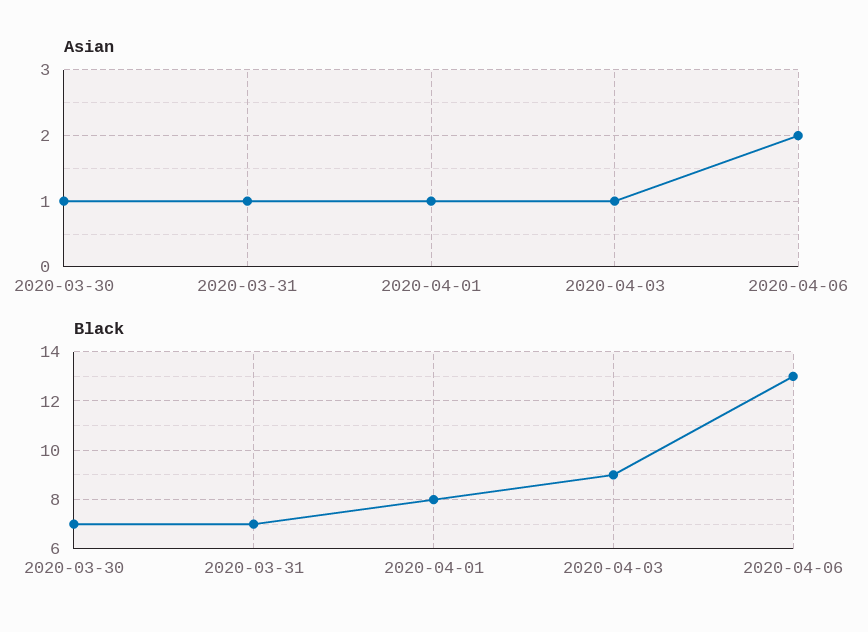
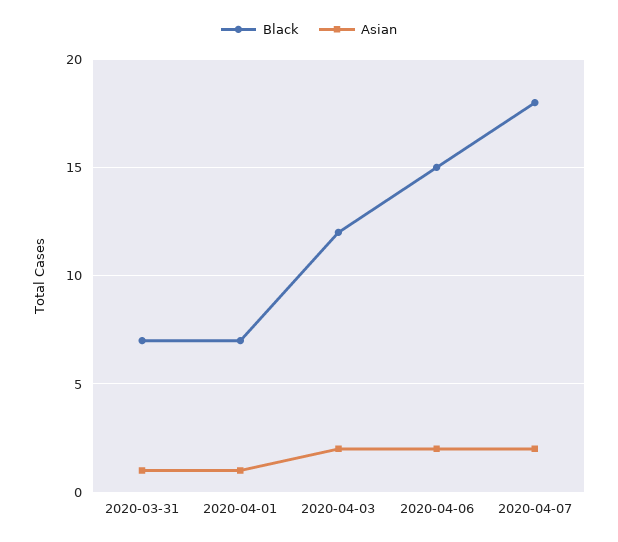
Asian, 2020-03-30: 1 -> none
Asian, 2020-04-03: 1 -> 2
Black, 2020-03-30: 7 -> none
Black, 2020-04-01: 8 -> 7
Black, 2020-04-03: 9 -> 12
Black, 2020-04-06: 13 -> 15
Black, 2020-04-07: none -> 18
Asian, 2020-04-07: none -> 2

